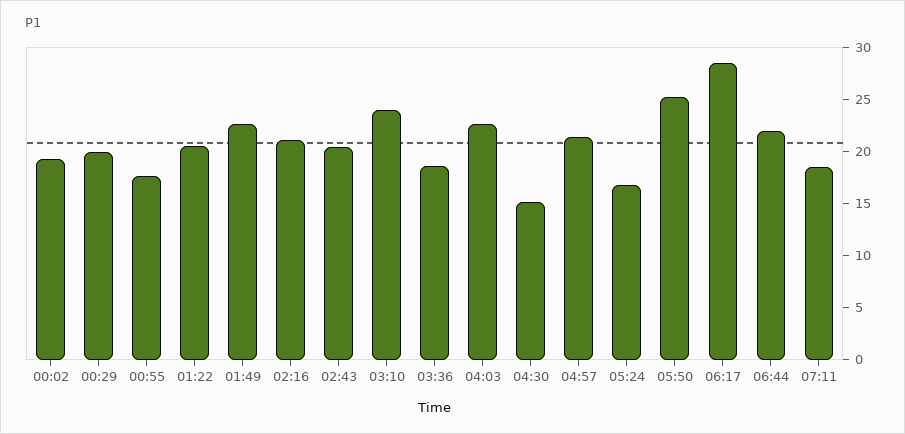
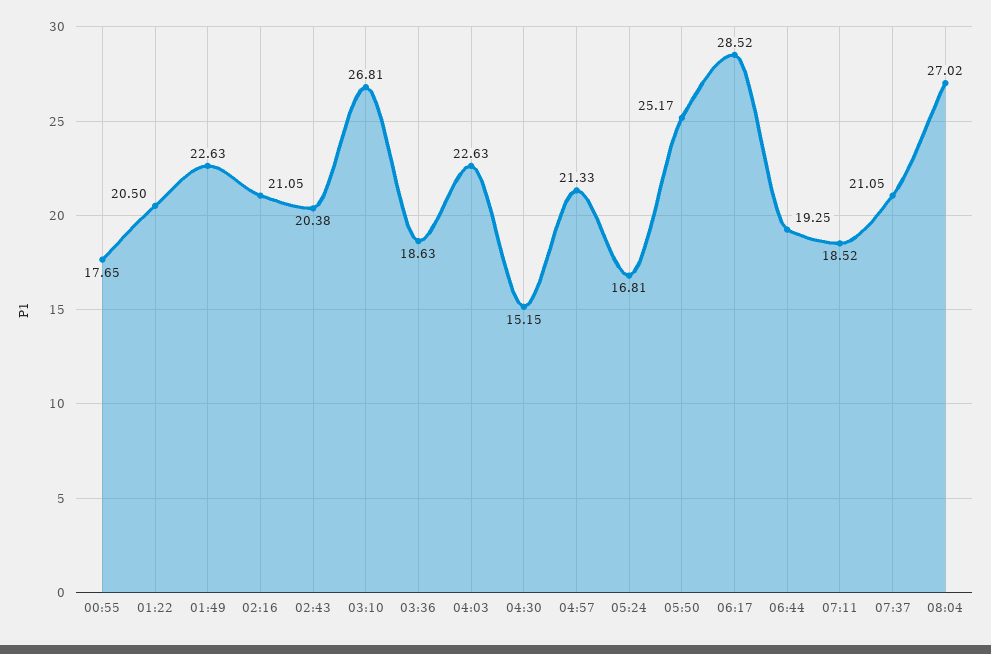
00:02: 19 -> none
00:29: 20 -> none
03:10: 24 -> 26.81
06:44: 22 -> 19.25
07:37: none -> 21.05
08:04: none -> 27.02

